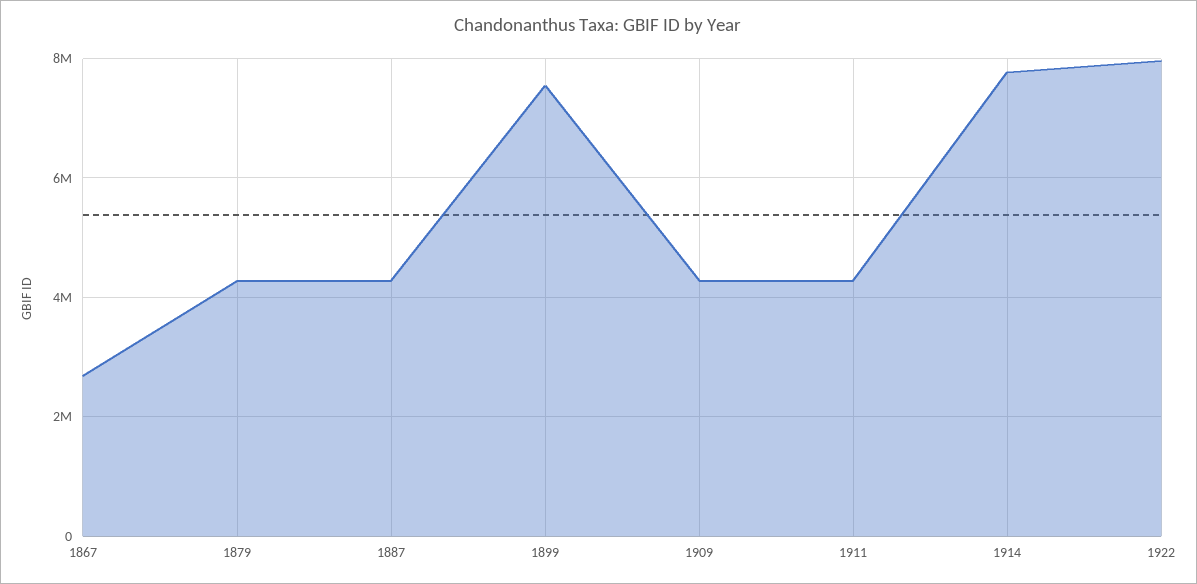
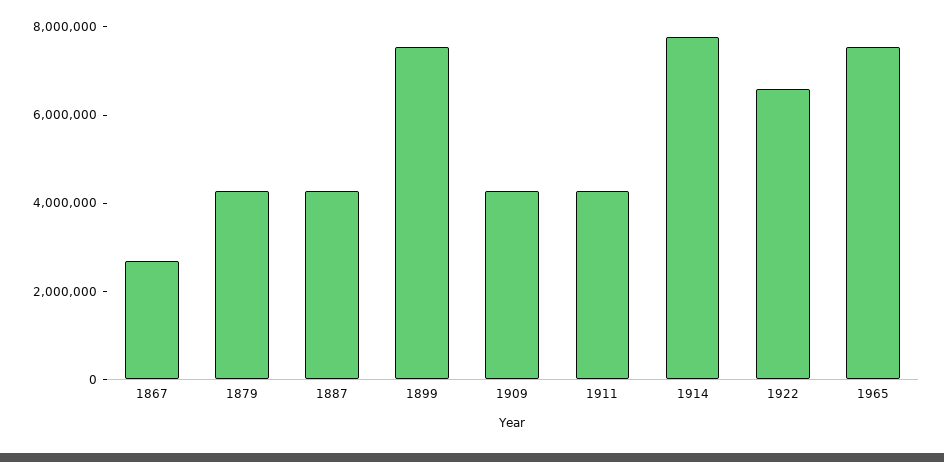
1922: 8000000 -> 6500000
1965: none -> 7500000

